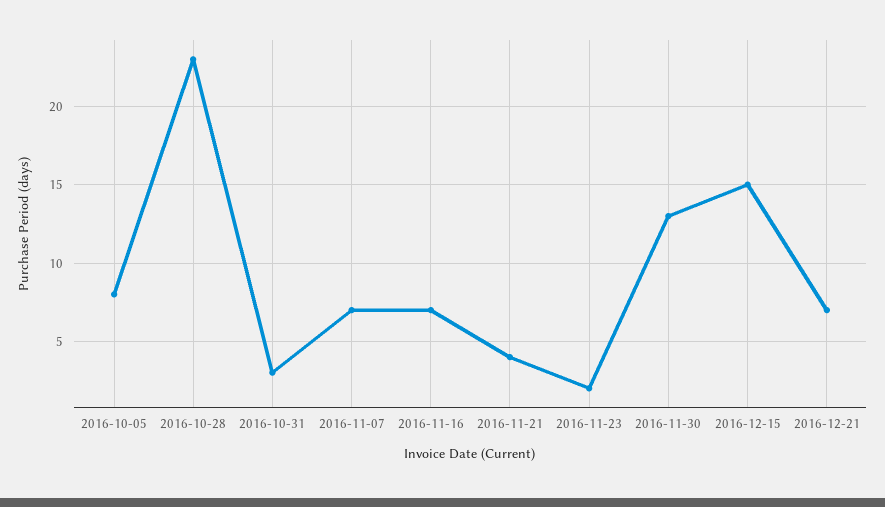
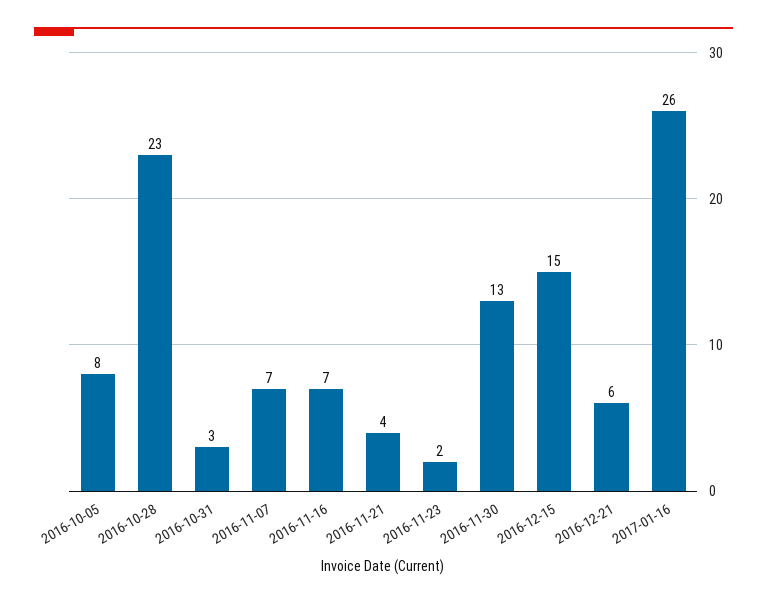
2016-12-21: 7 -> 6
2017-01-16: none -> 26

